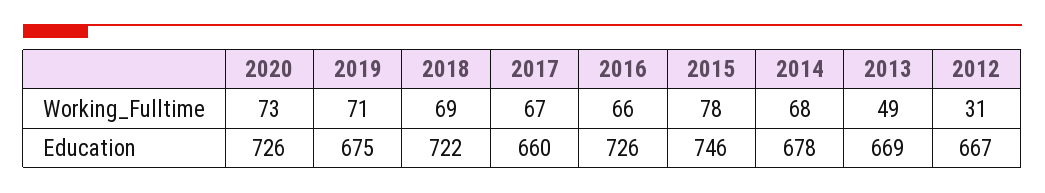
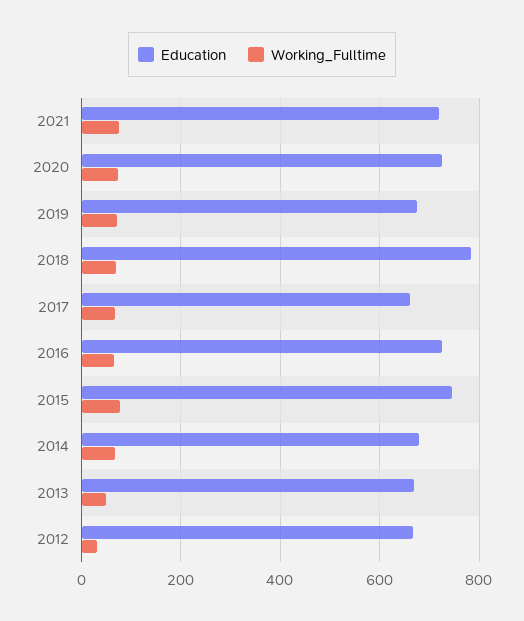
Education, 2018: 722 -> 780
Education, 2021: none -> 720
Working_Fulltime, 2021: none -> 80

